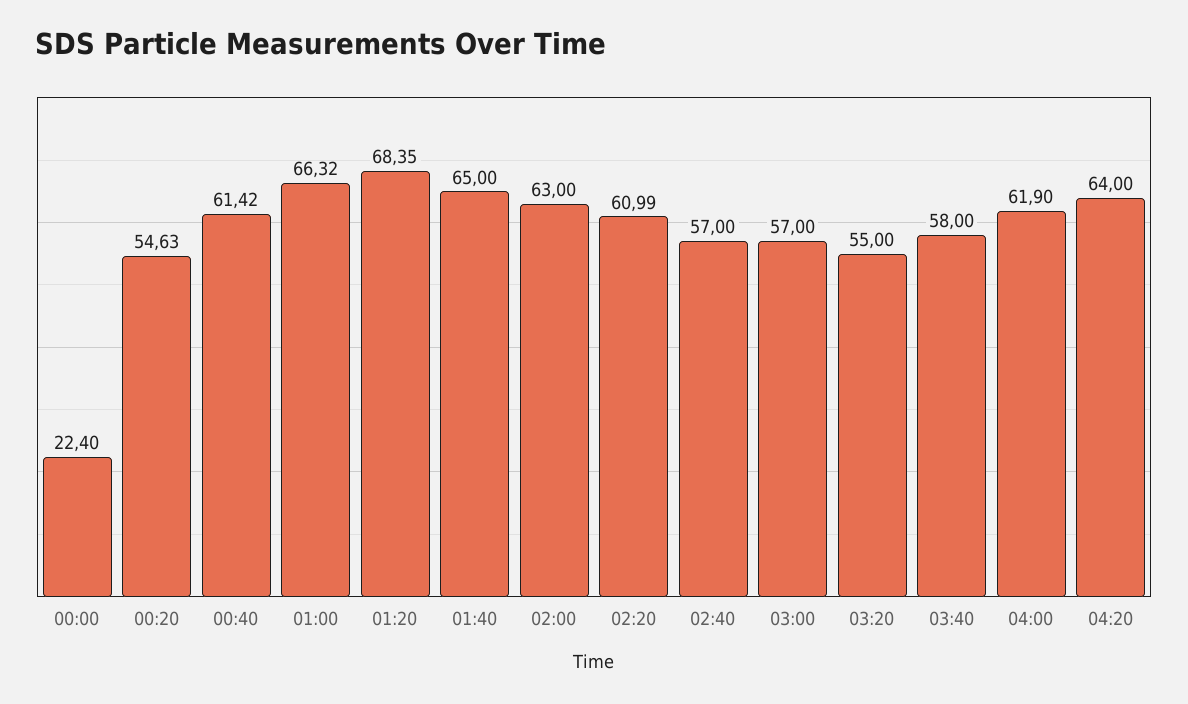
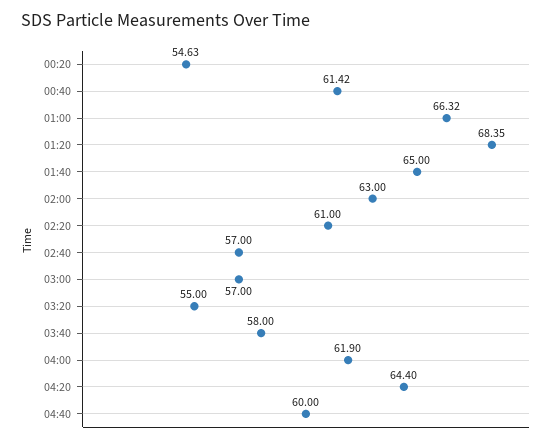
00:00: 22.4 -> none
02:20: 60.99 -> 61
04:20: 64 -> 64.4
04:40: none -> 60

